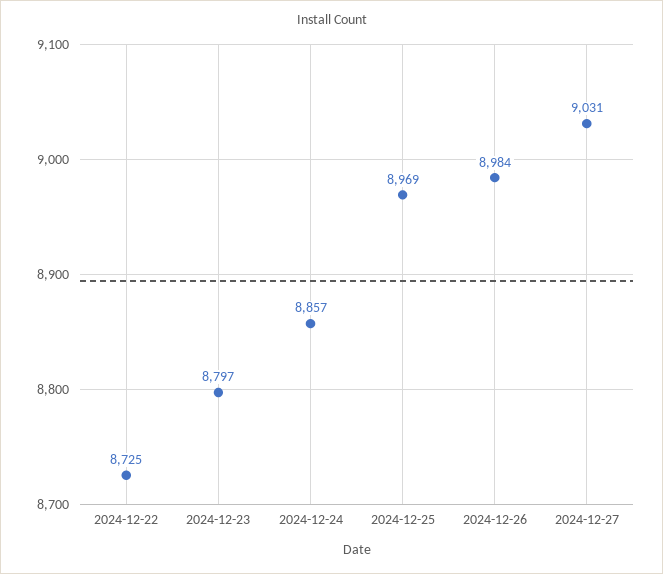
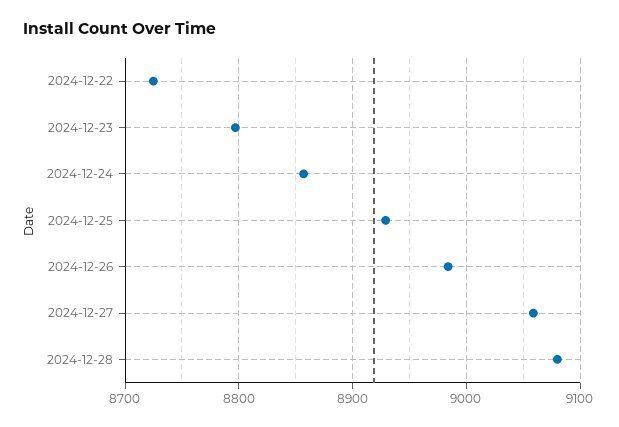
2024-12-25: 8969 -> 8930
2024-12-27: 9031 -> 9060
2024-12-28: none -> 9080

